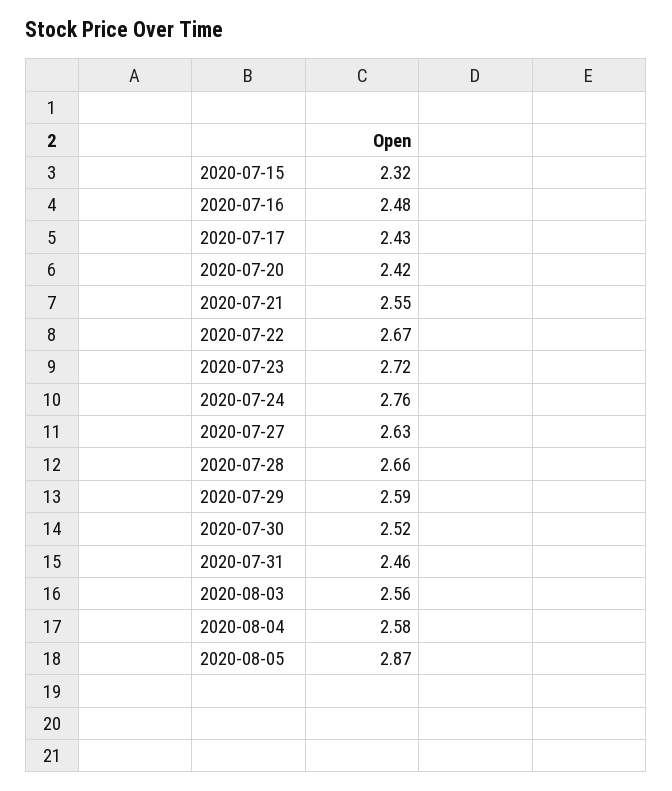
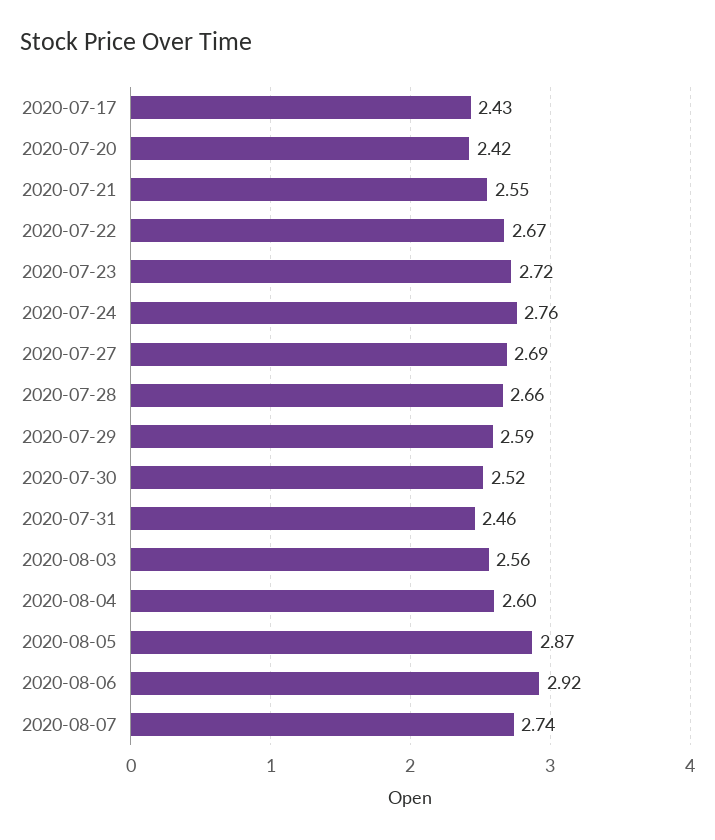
2020-07-15: 2.32 -> none
2020-07-16: 2.48 -> none
2020-07-27: 2.63 -> 2.69
2020-08-04: 2.58 -> 2.6
2020-08-06: none -> 2.92
2020-08-07: none -> 2.74

